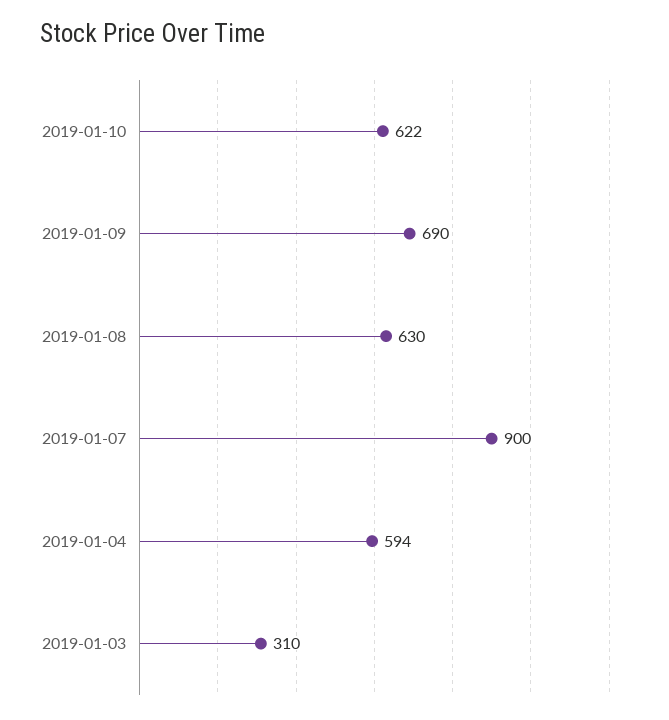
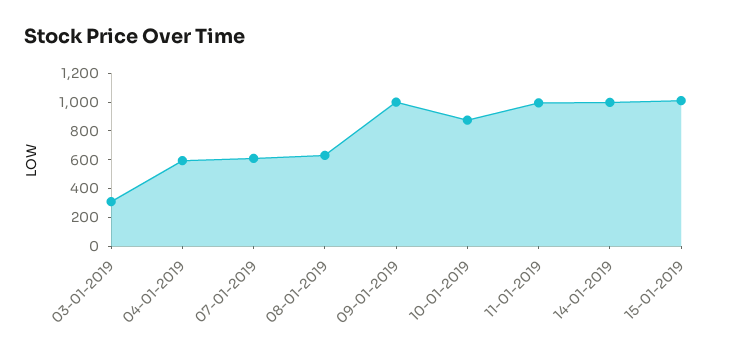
2019-01-10: 622 -> 900
2019-01-09: 690 -> 1000
2019-01-07: 900 -> 600
11-01-2019: none -> 1000
14-01-2019: none -> 1000
15-01-2019: none -> 1000

